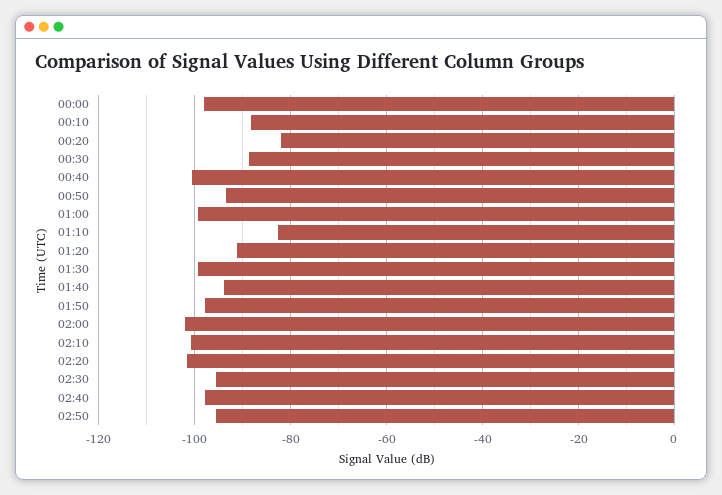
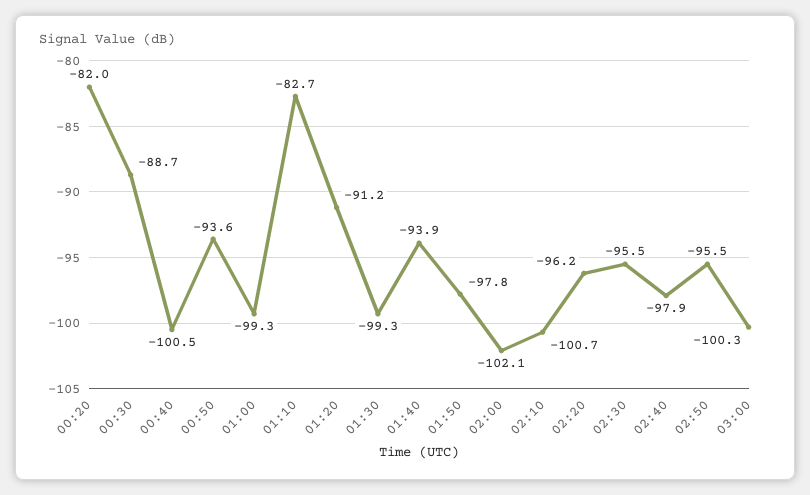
00:00: -98 -> none
00:10: -88 -> none
02:20: -102 -> -96.2
03:00: none -> -100.3

